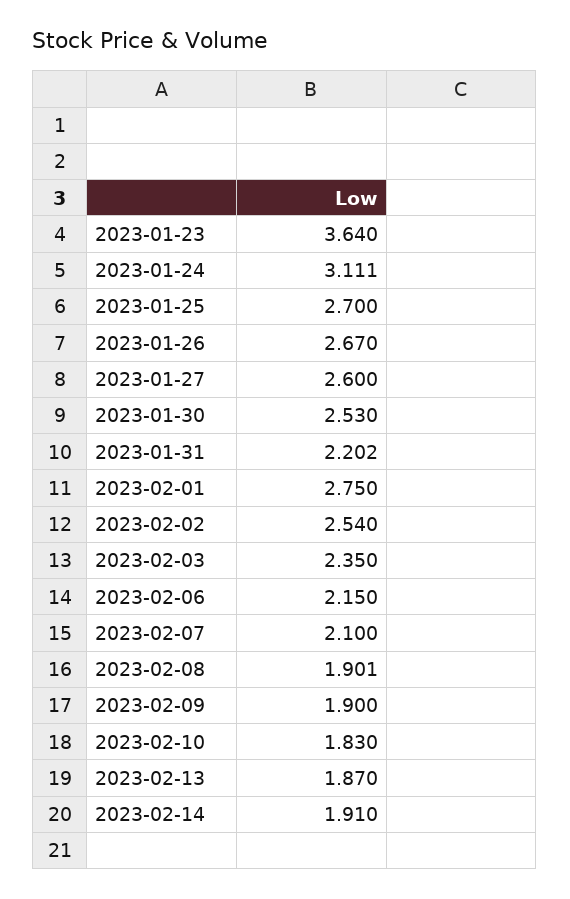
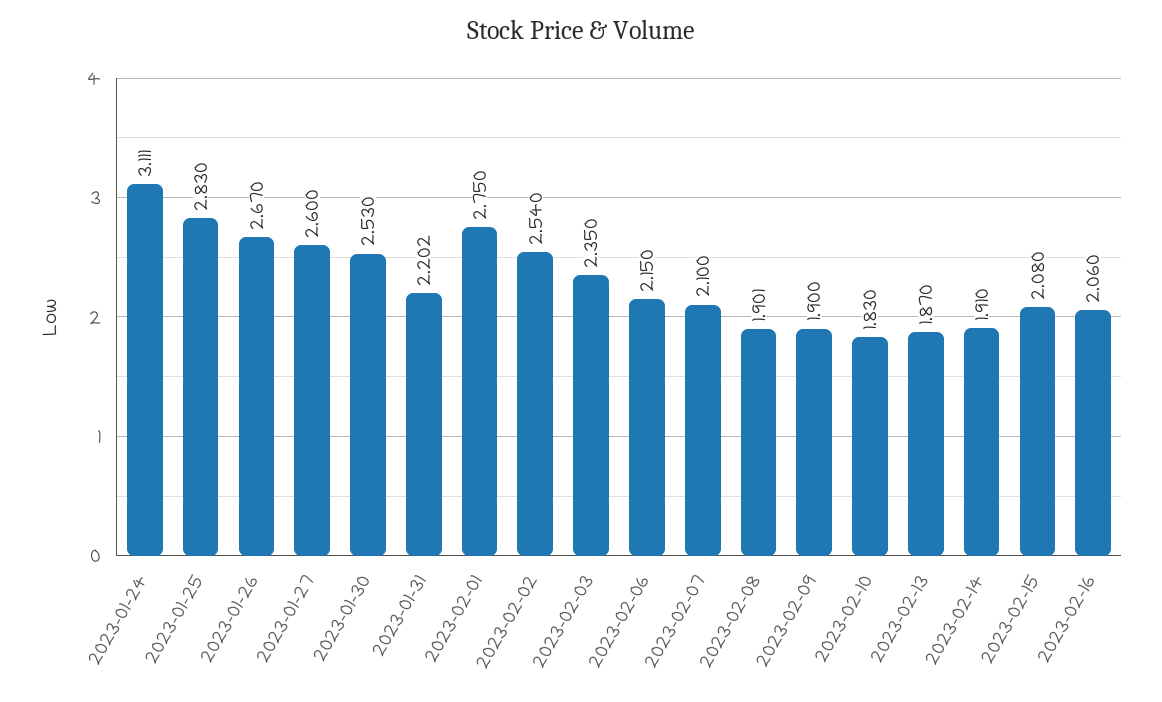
2023-01-23: 3.64 -> none
2023-01-25: 2.7 -> 2.83
2023-02-15: none -> 2.08
2023-02-16: none -> 2.06

